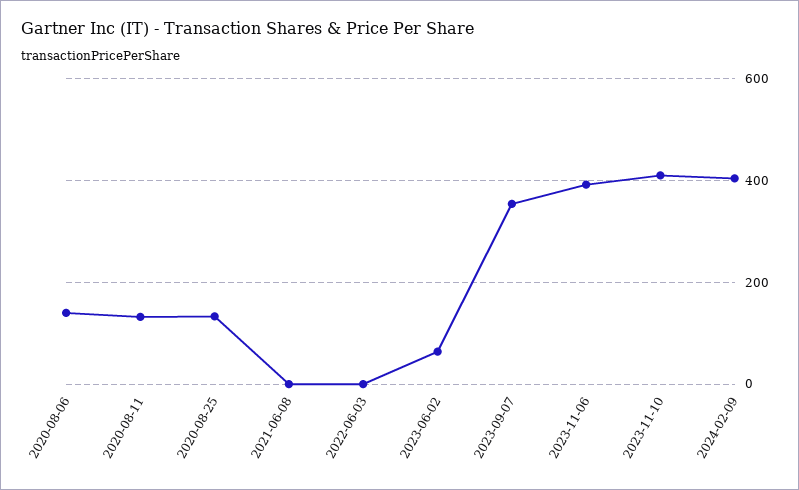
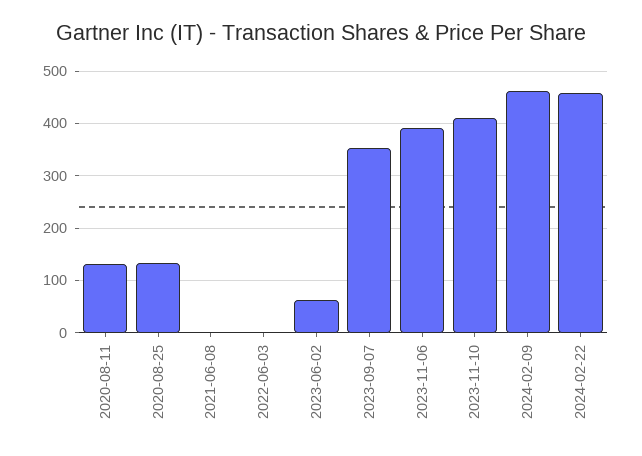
2020-08-06: 140 -> none
2024-02-09: 400 -> 460
2024-02-22: none -> 460

